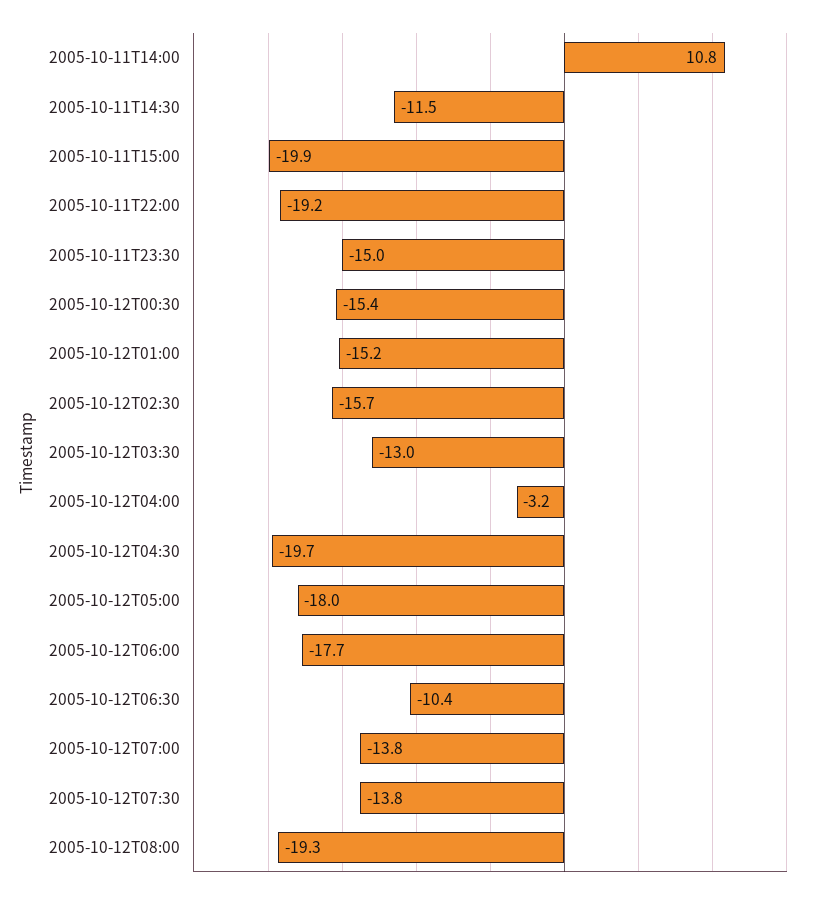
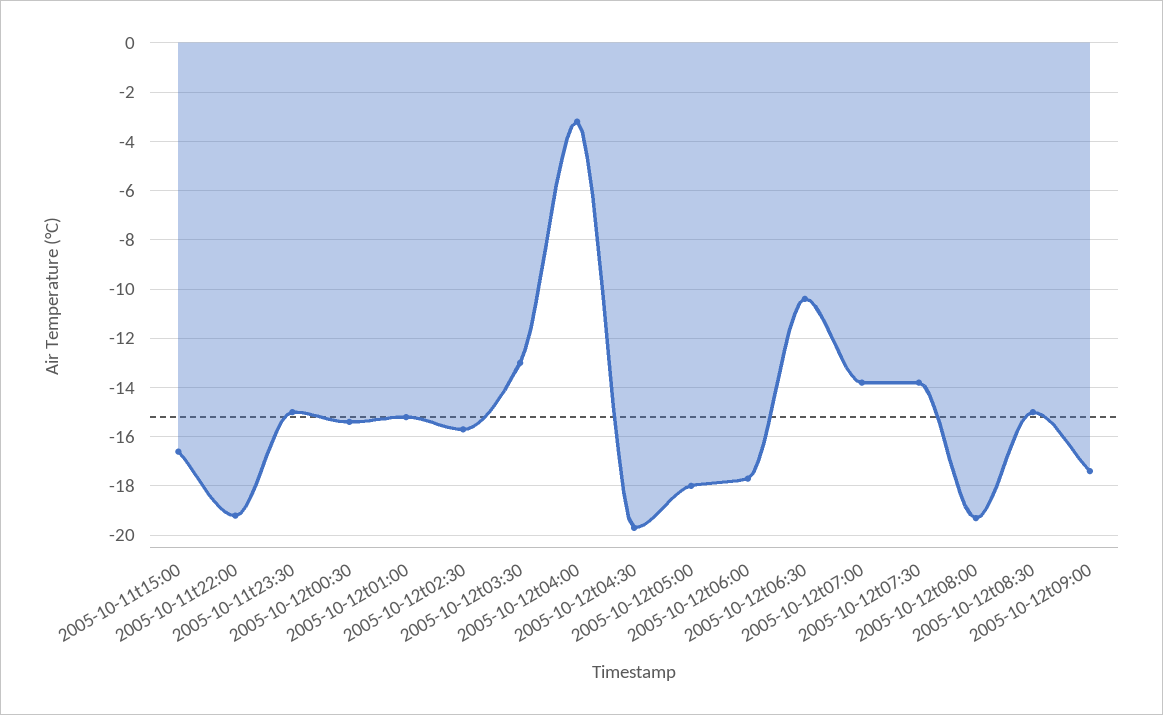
2005-10-11T14:00: 10.8 -> none
2005-10-11T14:30: -11.5 -> none
2005-10-11T15:00: -19.9 -> -16.5
2005-10-12t08:30: none -> -15
2005-10-12t09:00: none -> -17.5

